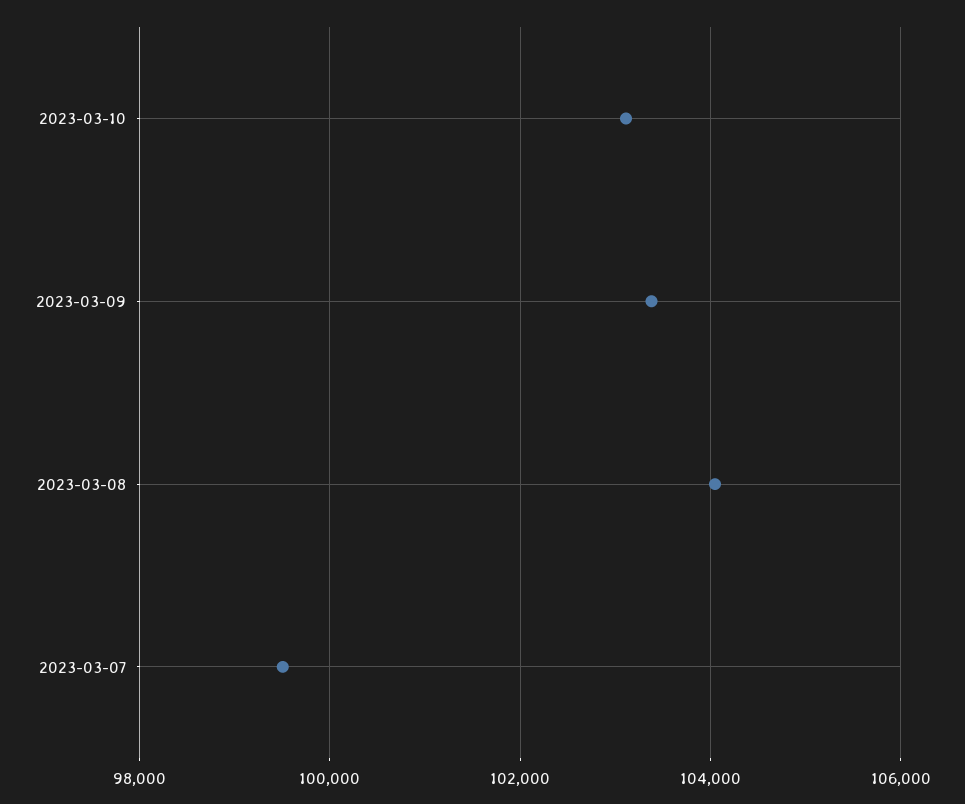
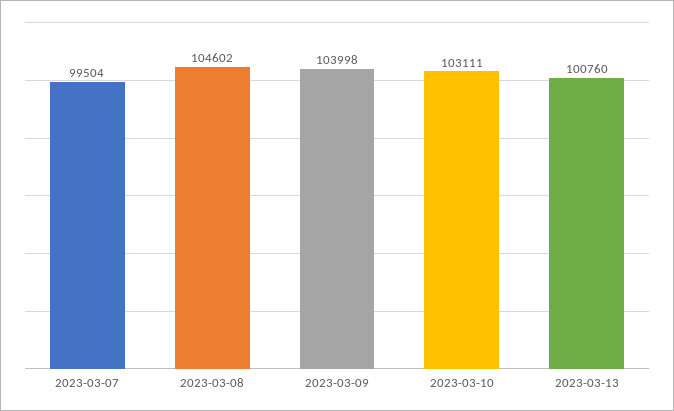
2023-03-09: 103400 -> 103998
2023-03-08: 104000 -> 104602
2023-03-13: none -> 100760

